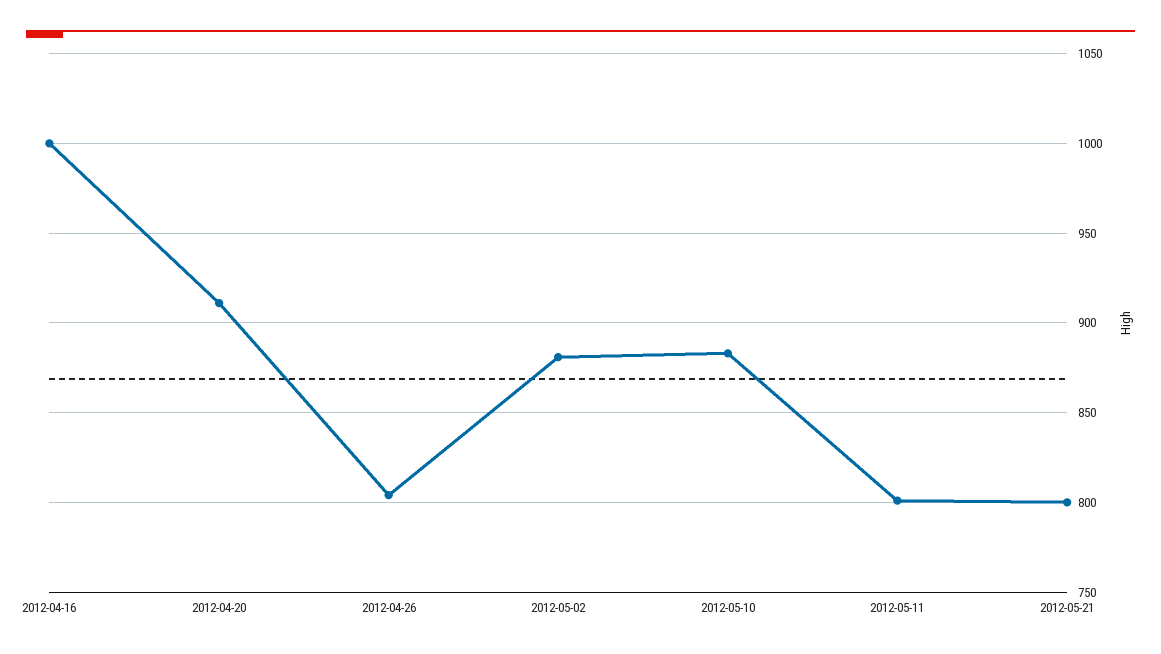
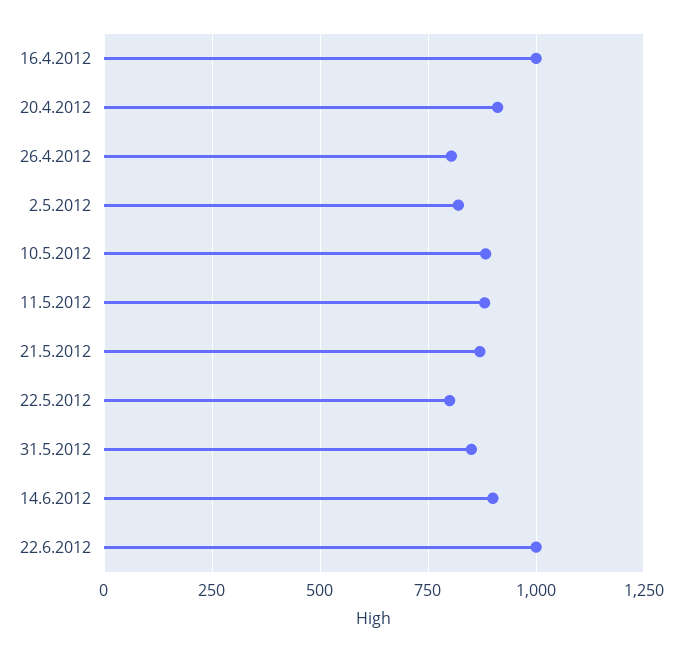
2012-05-02: 880 -> 825
2012-05-11: 800 -> 875
2012-05-21: 800 -> 875
22.5.2012: none -> 800
31.5.2012: none -> 850
14.6.2012: none -> 900
22.6.2012: none -> 1000

